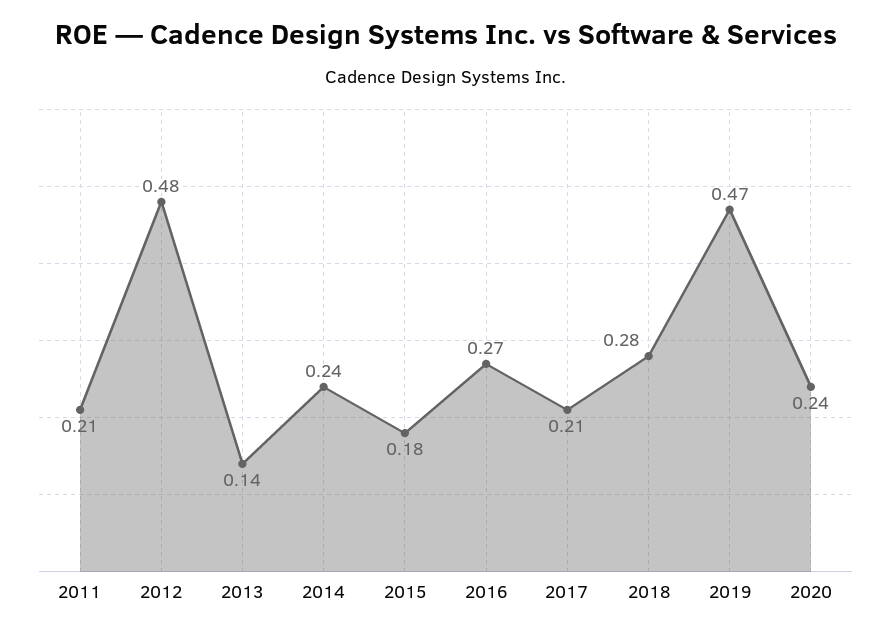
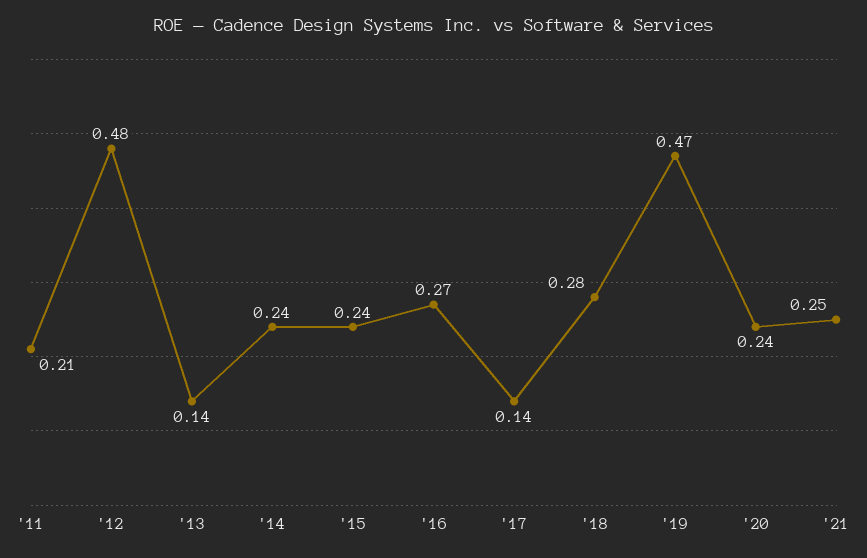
2015: 0.18 -> 0.24
2017: 0.21 -> 0.14
'21: none -> 0.25

